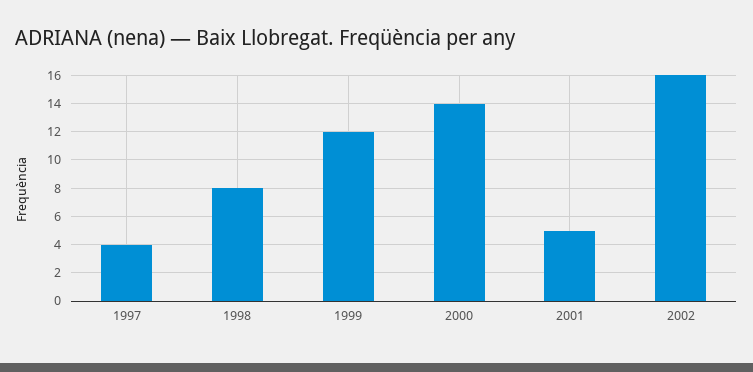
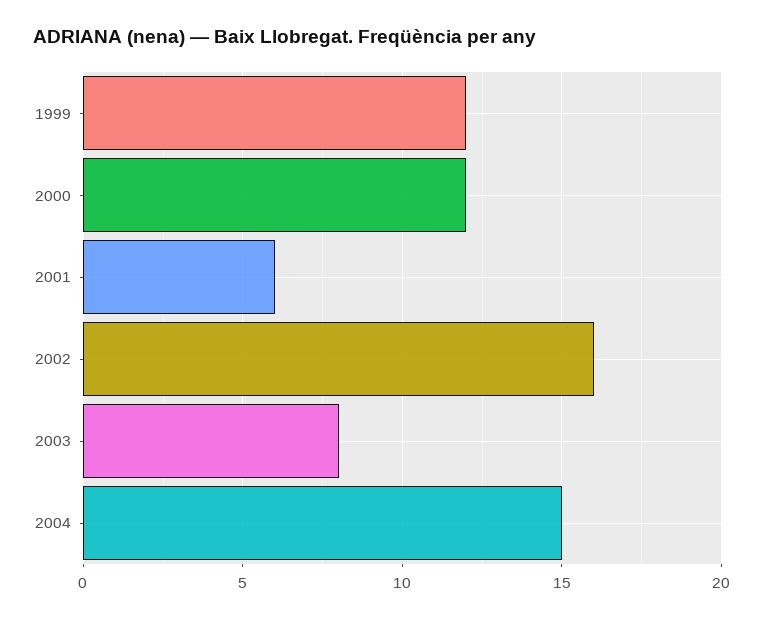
1997: 4 -> none
1998: 8 -> none
2000: 14 -> 12
2001: 5 -> 6
2003: none -> 8
2004: none -> 15

